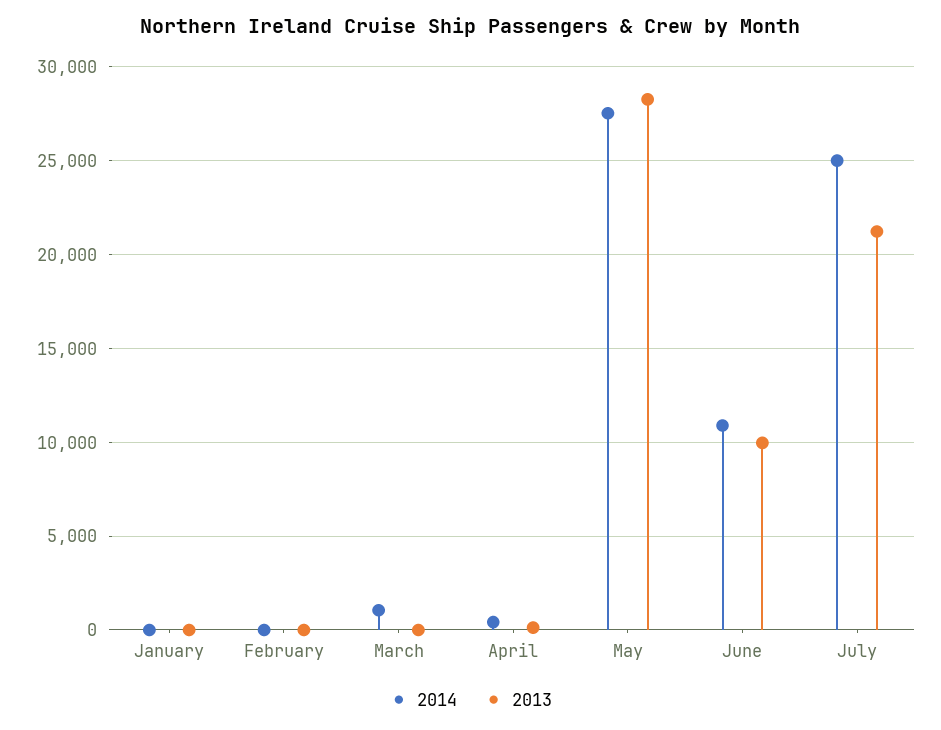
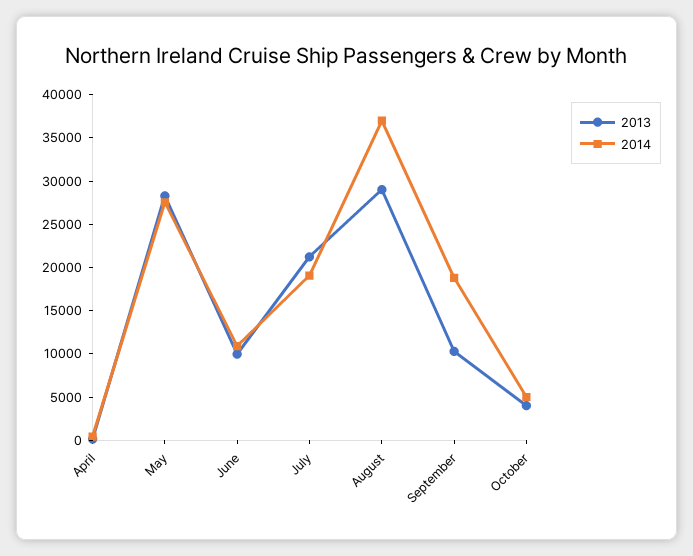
2014, January: 0 -> none
2013, January: 0 -> none
2014, February: 0 -> none
2013, February: 0 -> none
2014, March: 1000 -> none
2013, March: 0 -> none
2014, July: 25000 -> 19000
2013, August: none -> 29000
2014, August: none -> 37000
2013, September: none -> 10000
2014, September: none -> 19000
2013, October: none -> 4000
2014, October: none -> 5000

